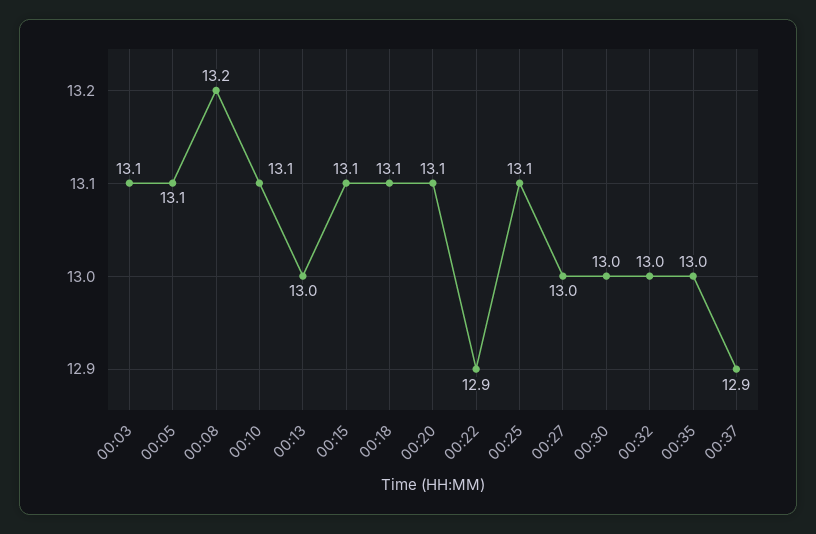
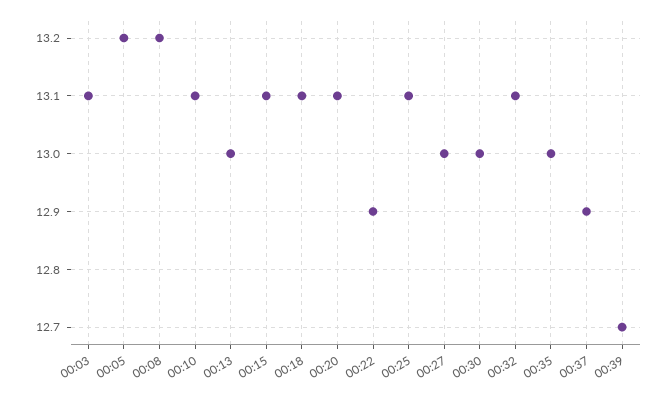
00:05: 13.1 -> 13.2
00:32: 13 -> 13.1
00:39: none -> 12.7

